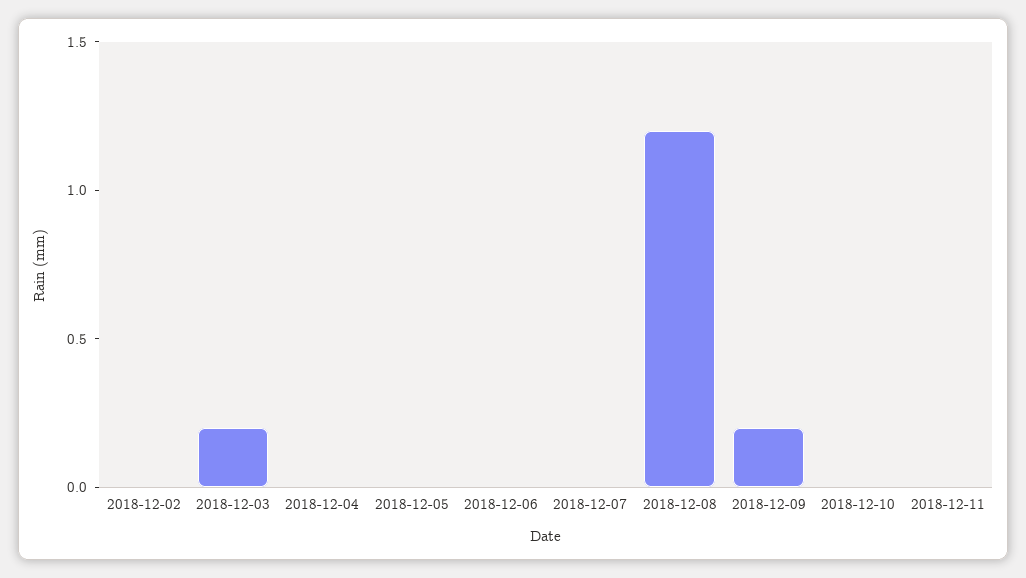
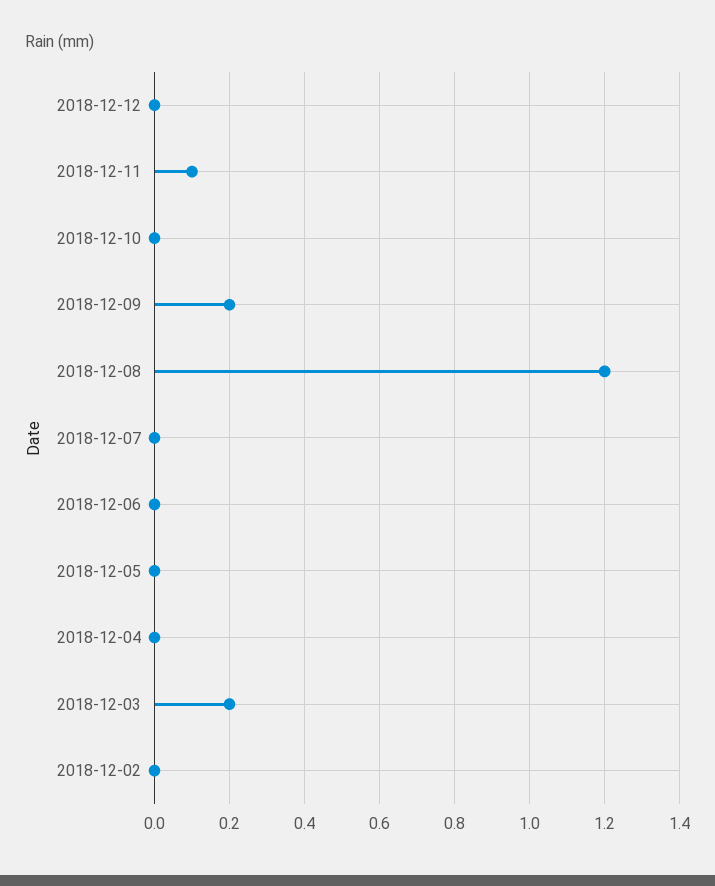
2018-12-11: 0 -> 0.1
2018-12-12: none -> 0

